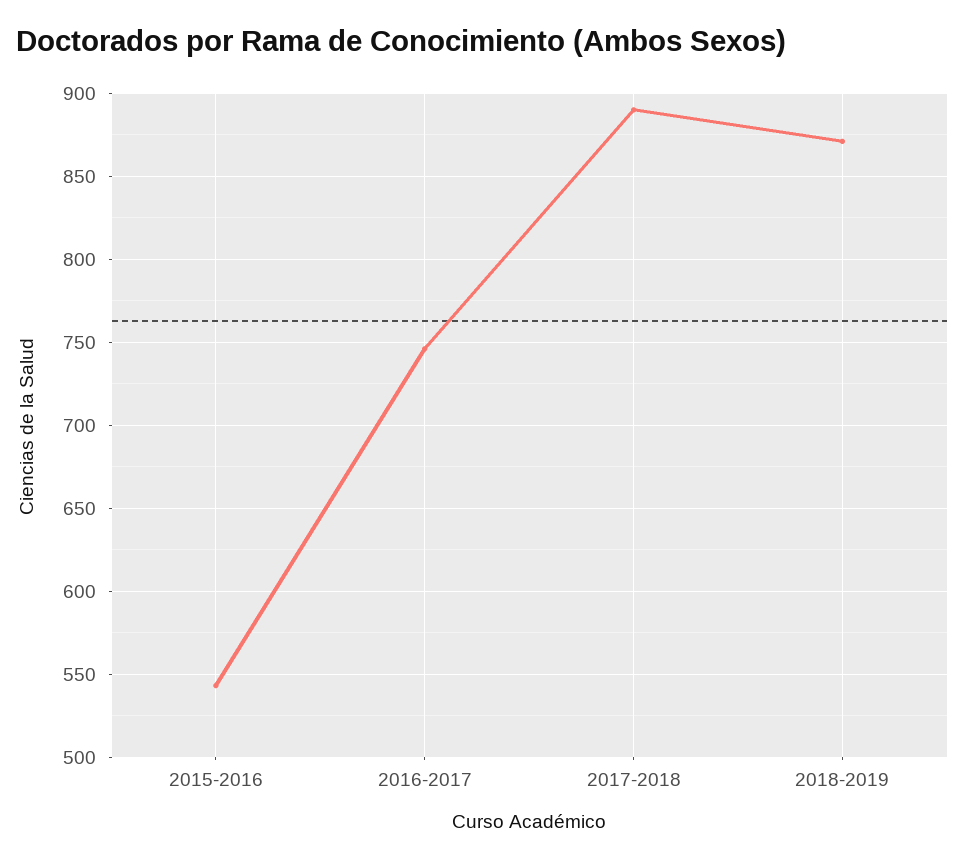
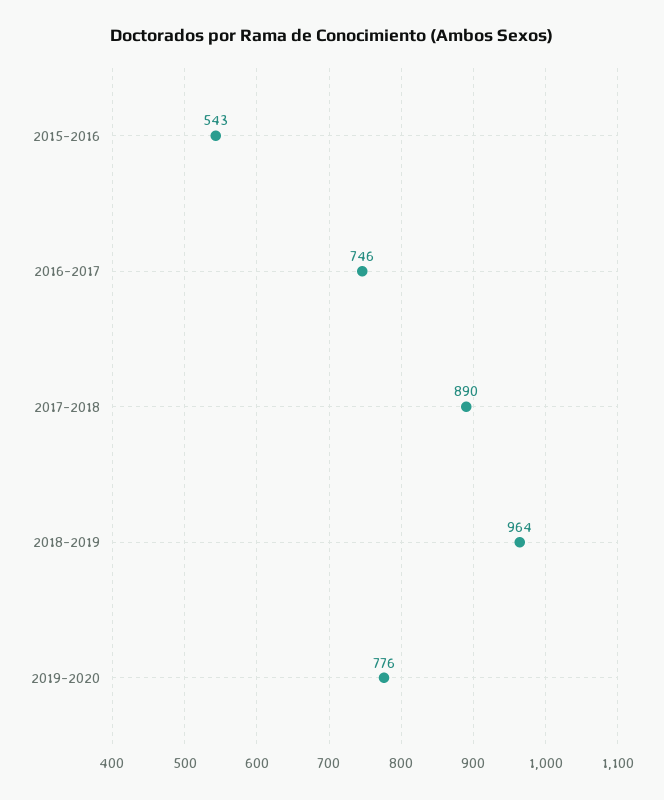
2018-2019: 870 -> 964
2019-2020: none -> 776

